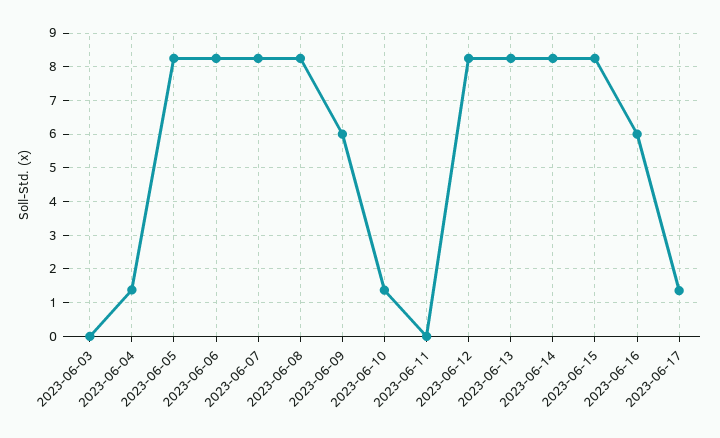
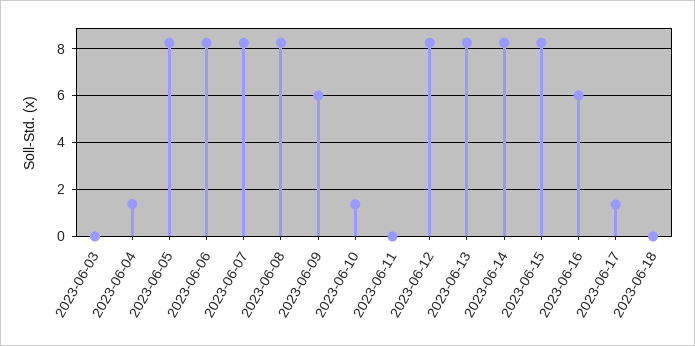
2023-06-18: none -> 0

